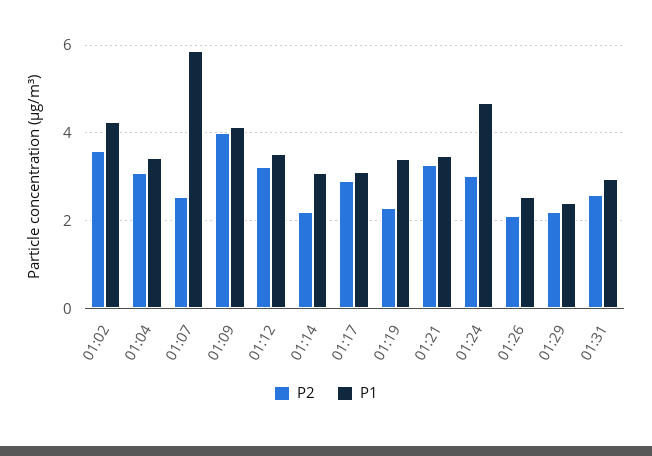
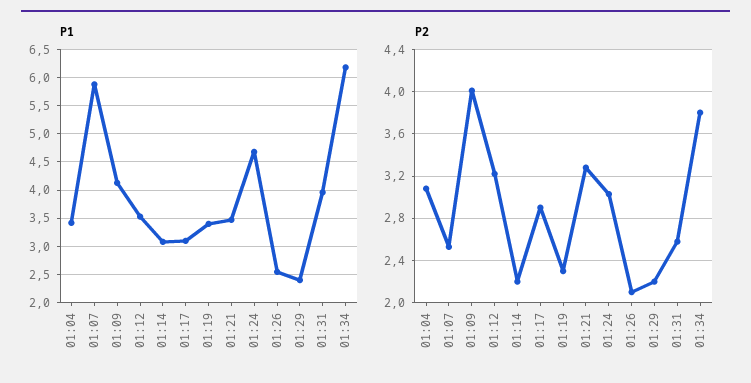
P2, 01:02: 3.6 -> none
P1, 01:02: 4.2 -> none
P1, 01:31: 3 -> 4
P1, 01:34: none -> 6.25
P2, 01:34: none -> 3.8

